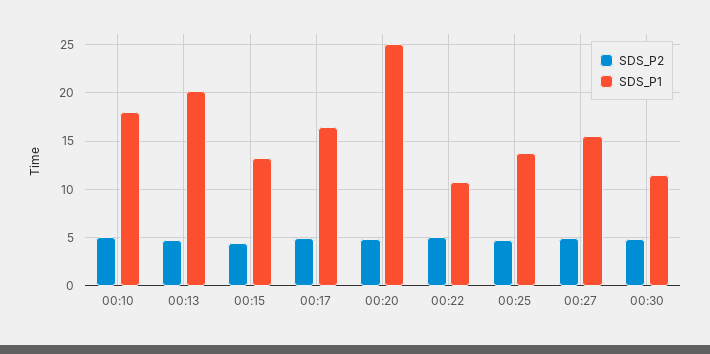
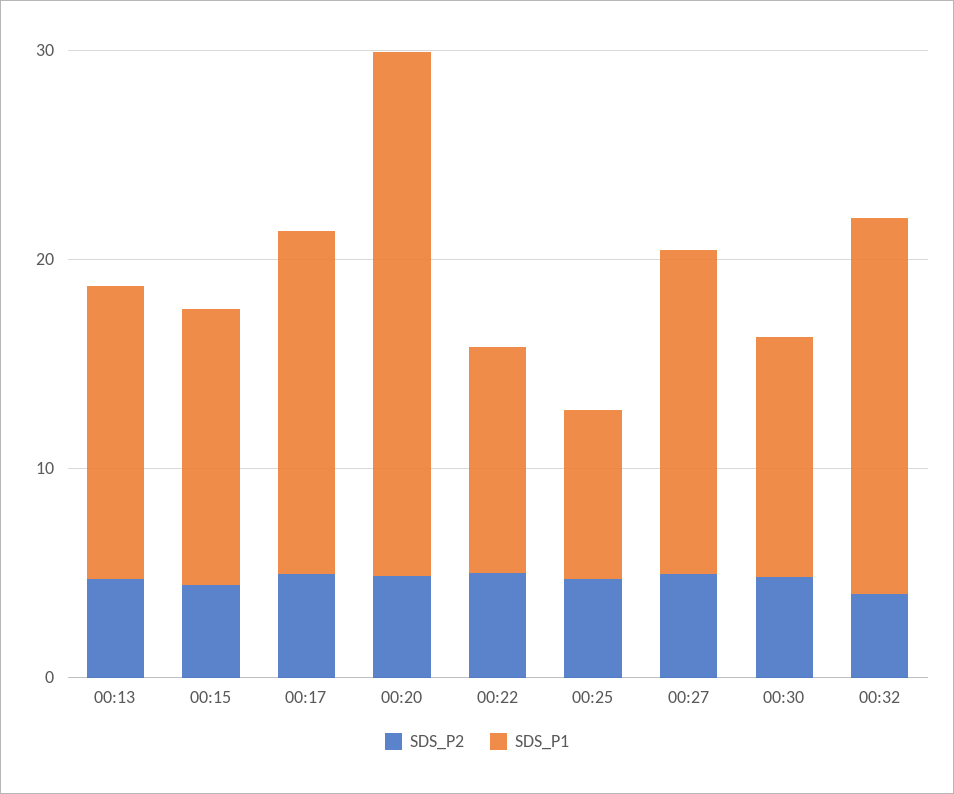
SDS_P2, 00:10: 5 -> none
SDS_P1, 00:10: 18 -> none
SDS_P1, 00:13: 20 -> 14
SDS_P1, 00:25: 14 -> 8
SDS_P2, 00:32: none -> 4
SDS_P1, 00:32: none -> 18

